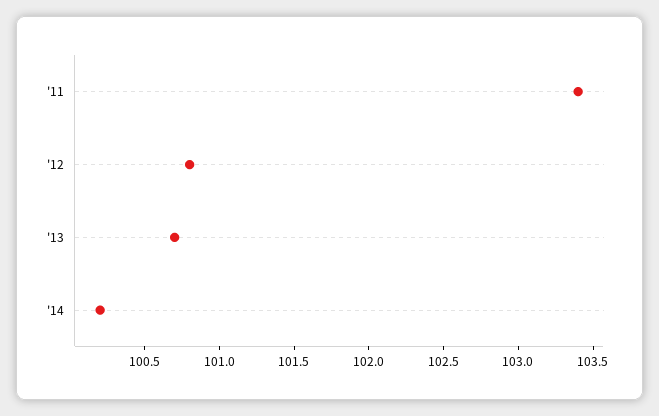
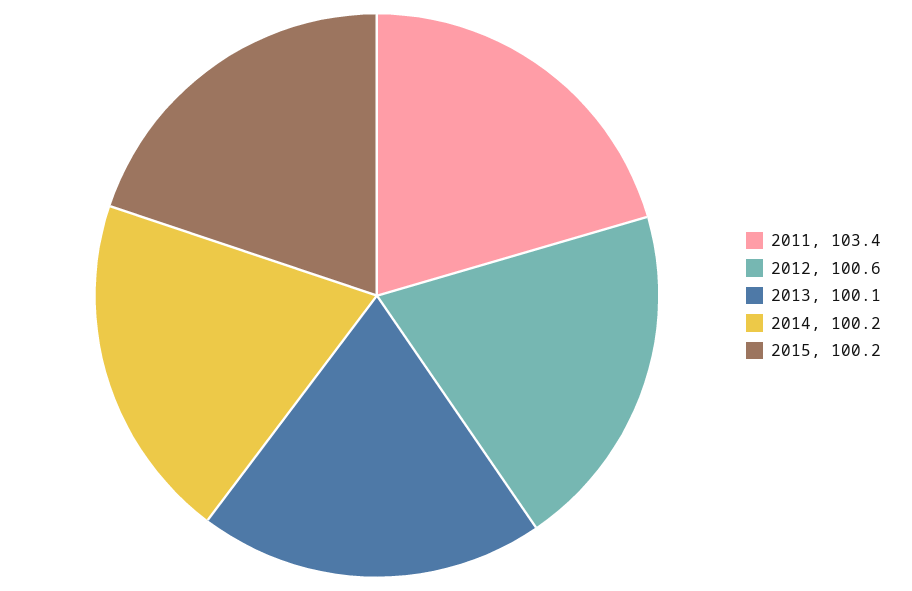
'12: 100.8 -> 100.6
'13: 100.7 -> 100.1
2015: none -> 100.2

